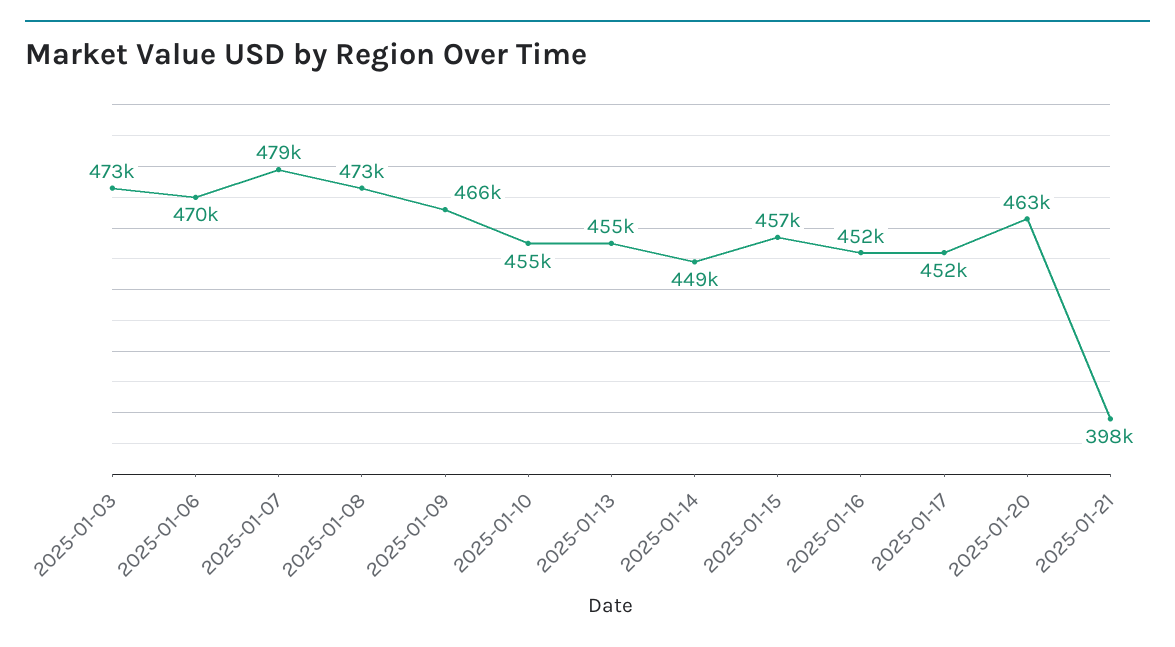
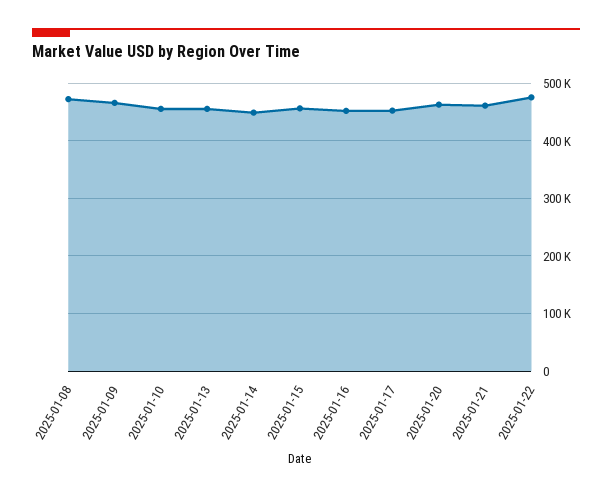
2025-01-03: 473000 -> none
2025-01-06: 470000 -> none
2025-01-07: 479000 -> none
2025-01-21: 398000 -> 460000
2025-01-22: none -> 480000

